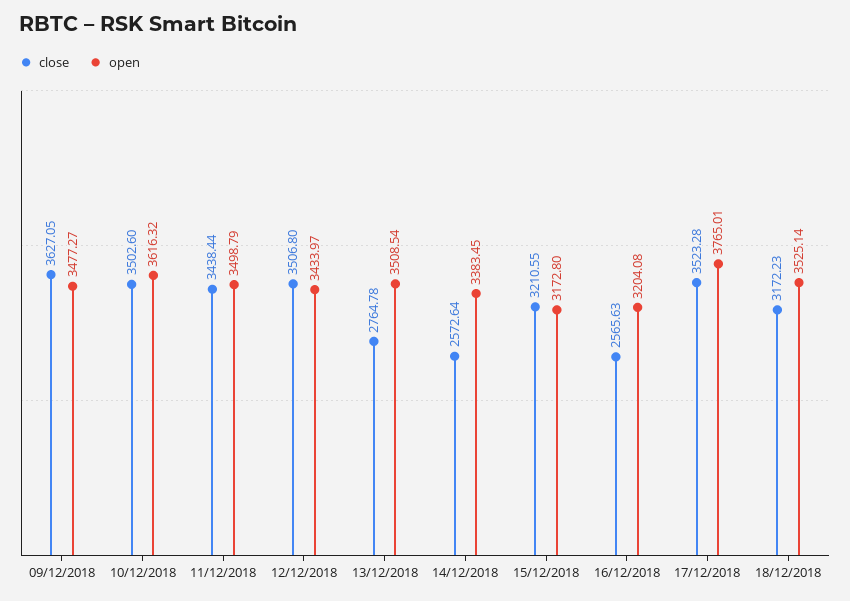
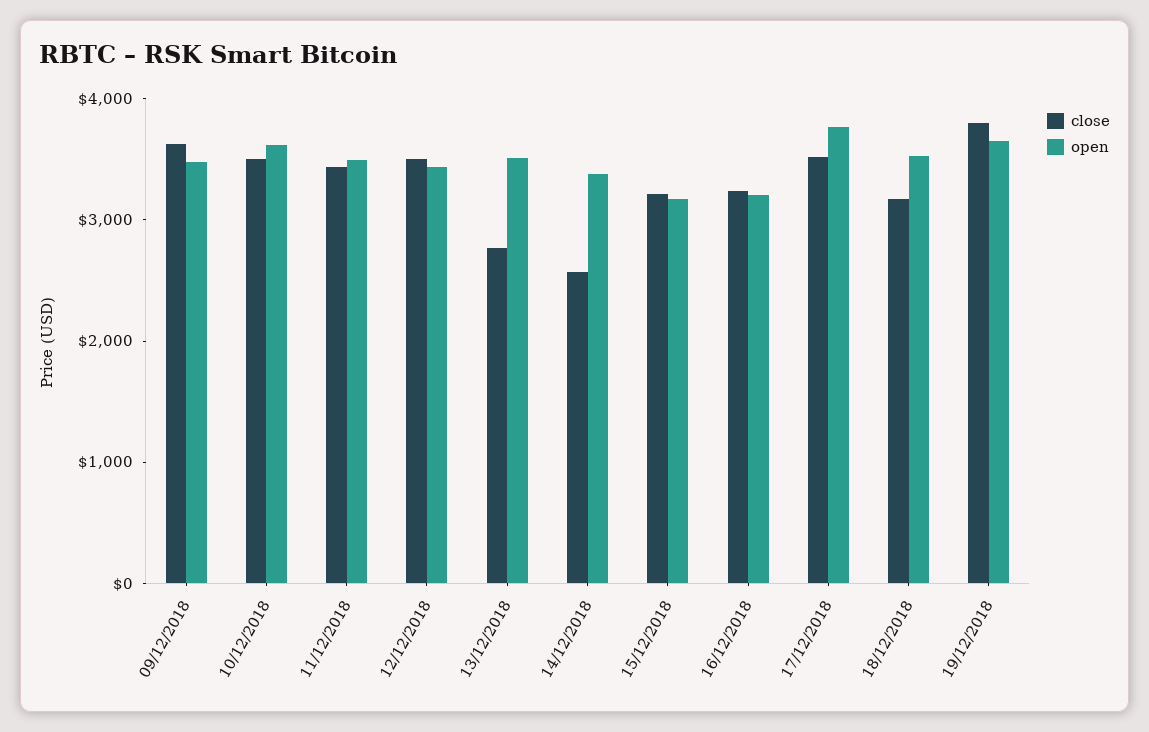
close, 16/12/2018: 2565.63 -> 3200
close, 19/12/2018: none -> 3800
open, 19/12/2018: none -> 3600

